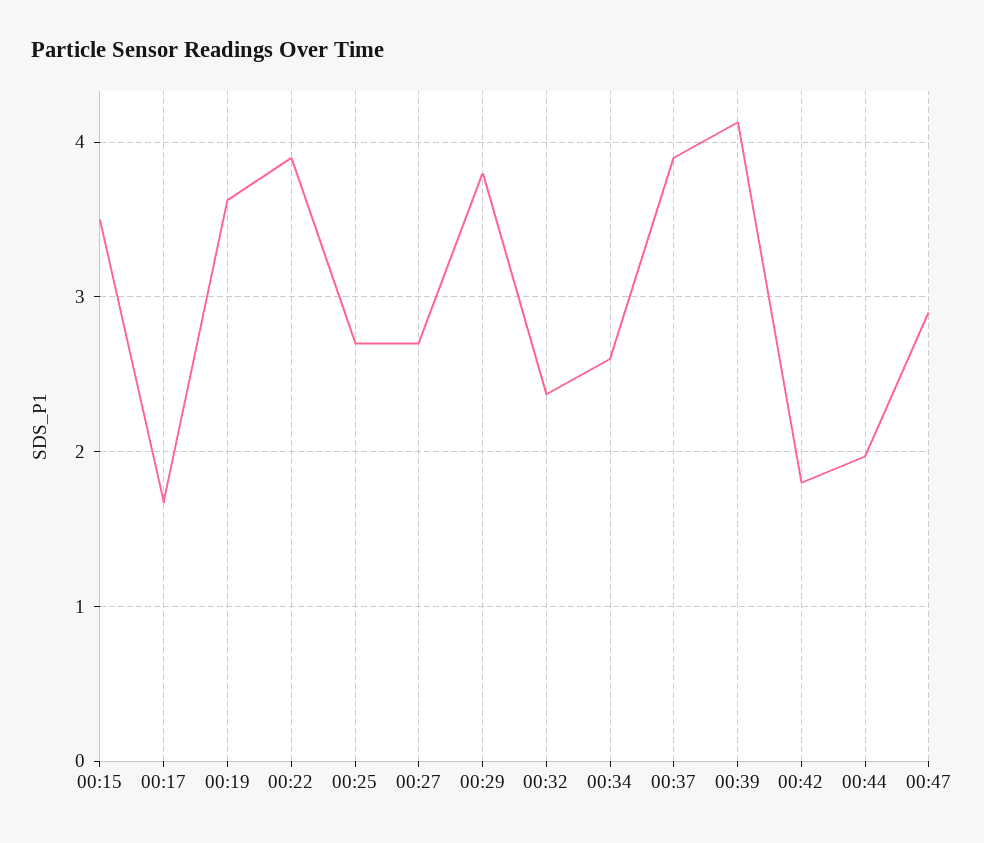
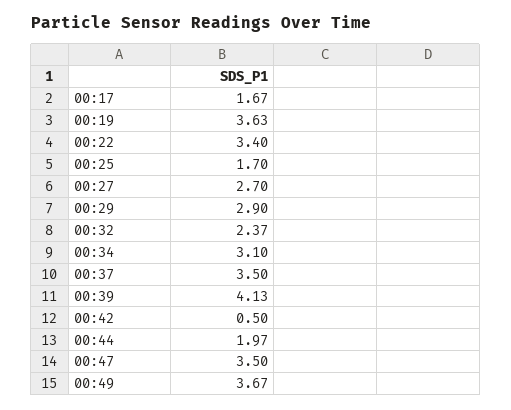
00:15: 3.5 -> none
00:22: 3.9 -> 3.4
00:25: 2.7 -> 1.7
00:29: 3.8 -> 2.9
00:34: 2.6 -> 3.1
00:37: 3.9 -> 3.5
00:42: 1.8 -> 0.5
00:47: 2.9 -> 3.5
00:49: none -> 3.67

